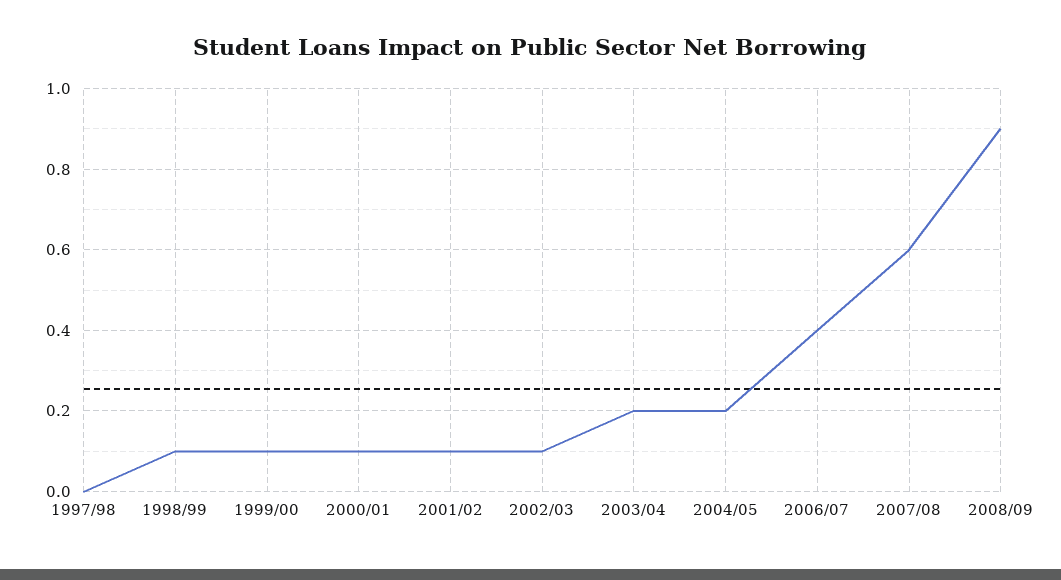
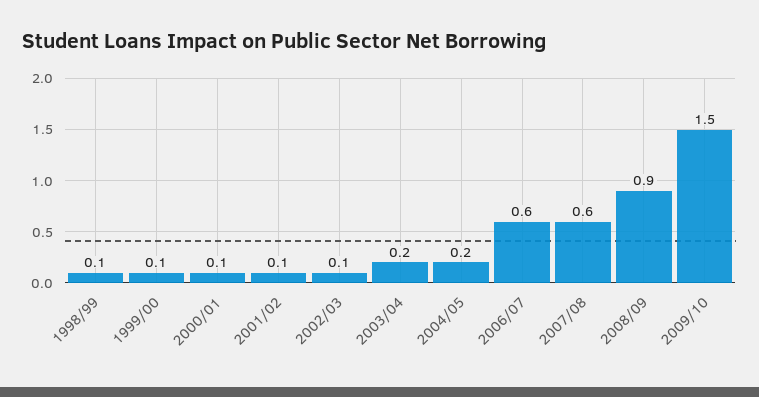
1997/98: 0 -> none
2006/07: 0.4 -> 0.6
2009/10: none -> 1.5

